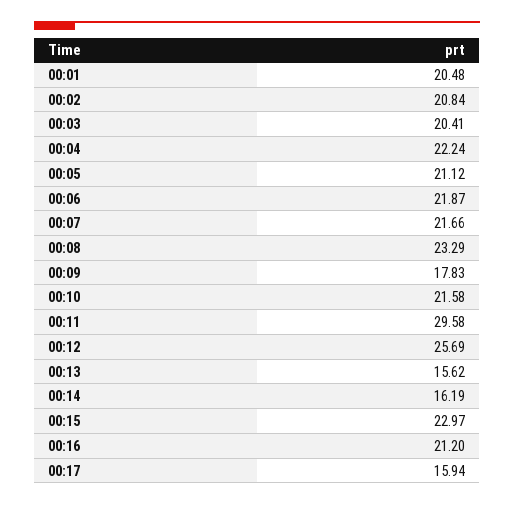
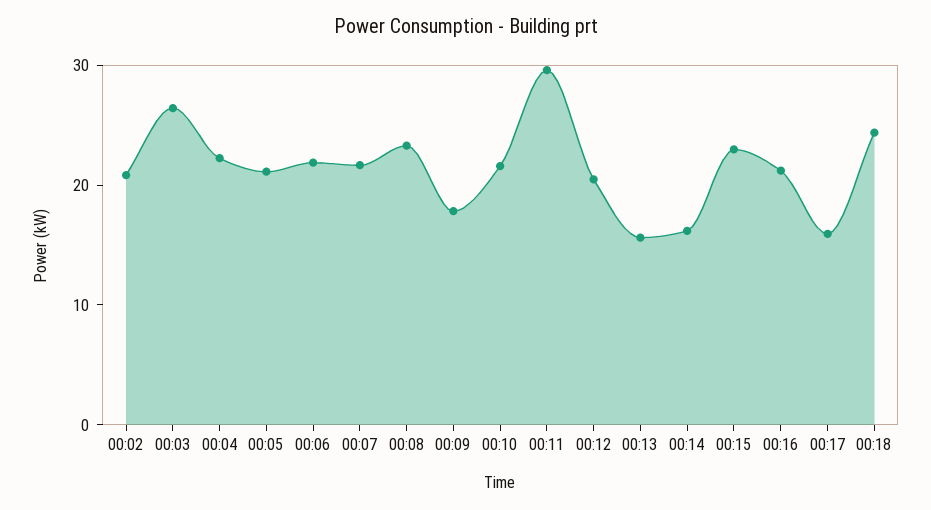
00:01: 20.48 -> none
00:03: 20.41 -> 26
00:12: 25.69 -> 20
00:18: none -> 24

